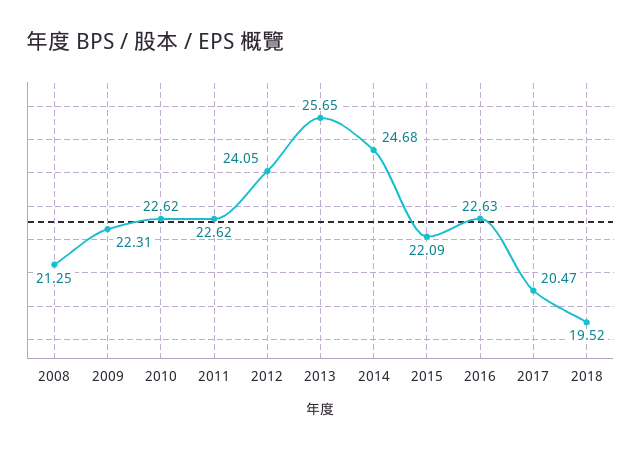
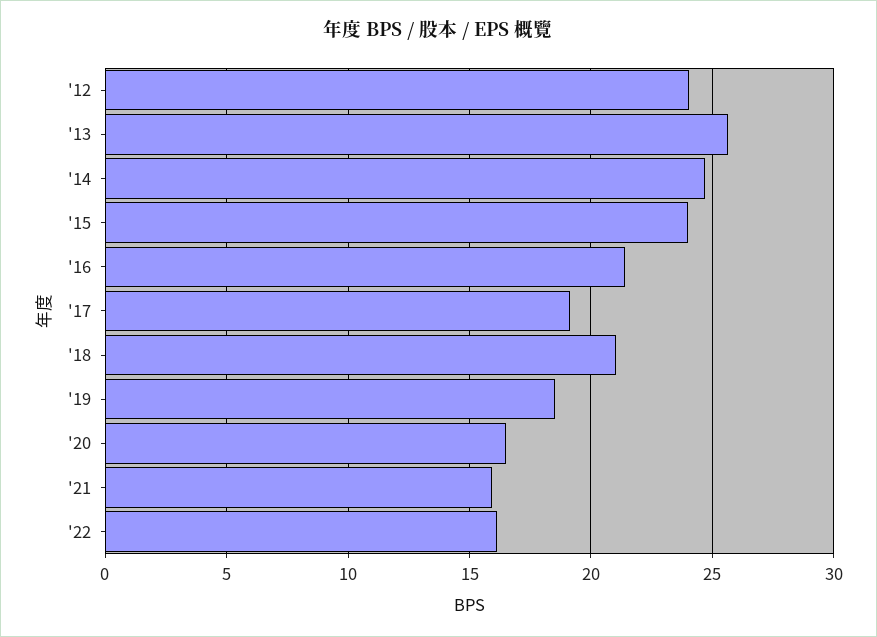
2008: 21.25 -> none
2009: 22.31 -> none
2010: 22.62 -> none
2011: 22.62 -> none
2015: 22.09 -> 24
2016: 22.63 -> 21.5
2017: 20.47 -> 19
2018: 19.52 -> 21
'19: none -> 18.5
'20: none -> 16.5
'21: none -> 16
'22: none -> 16

